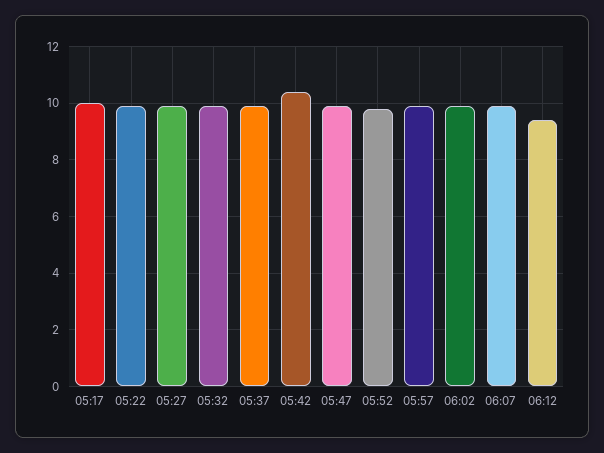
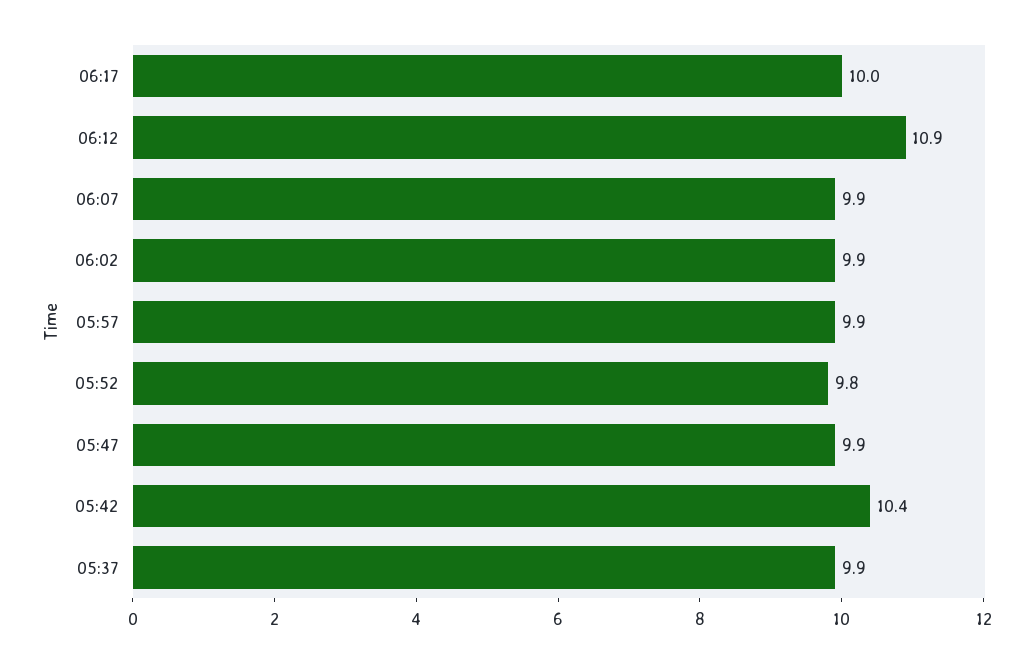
05:17: 10 -> none
05:22: 10 -> none
05:27: 10 -> none
05:32: 10 -> none
06:12: 9.5 -> 10.9
06:17: none -> 10

